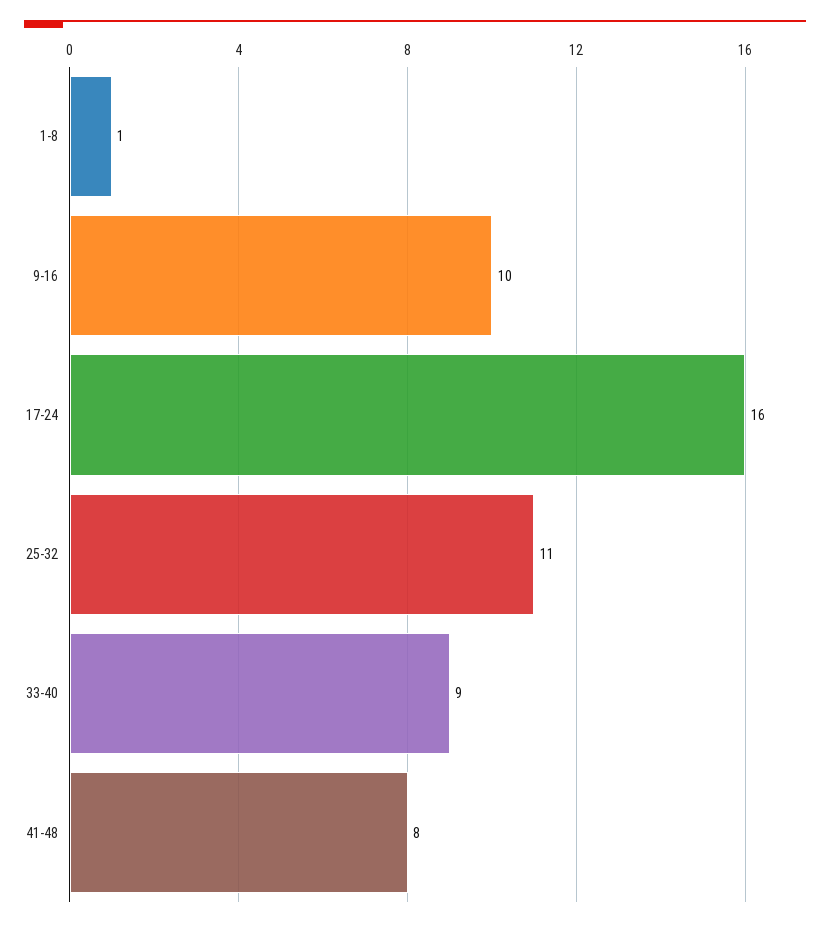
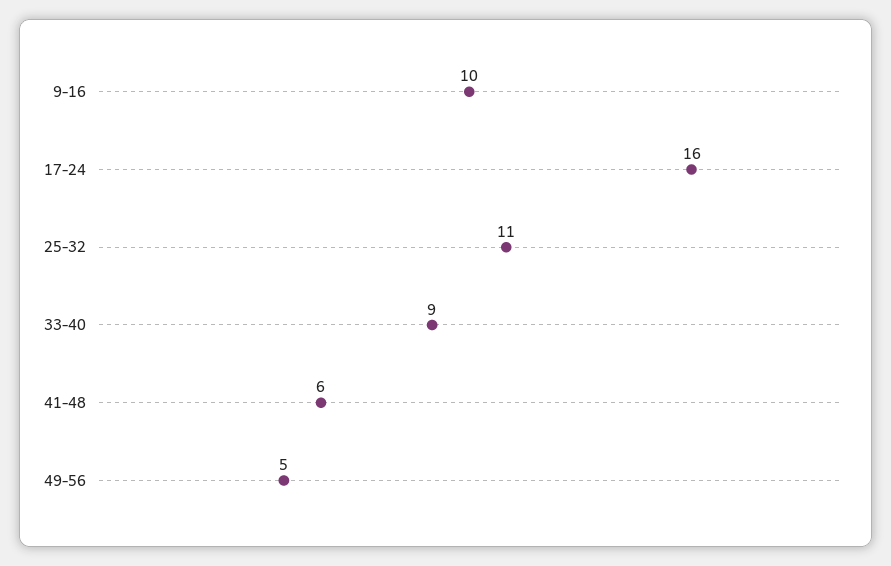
1-8: 1 -> none
41-48: 8 -> 6
49-56: none -> 5

